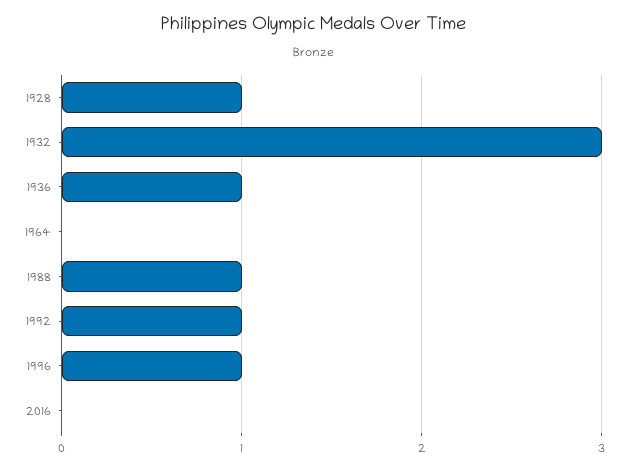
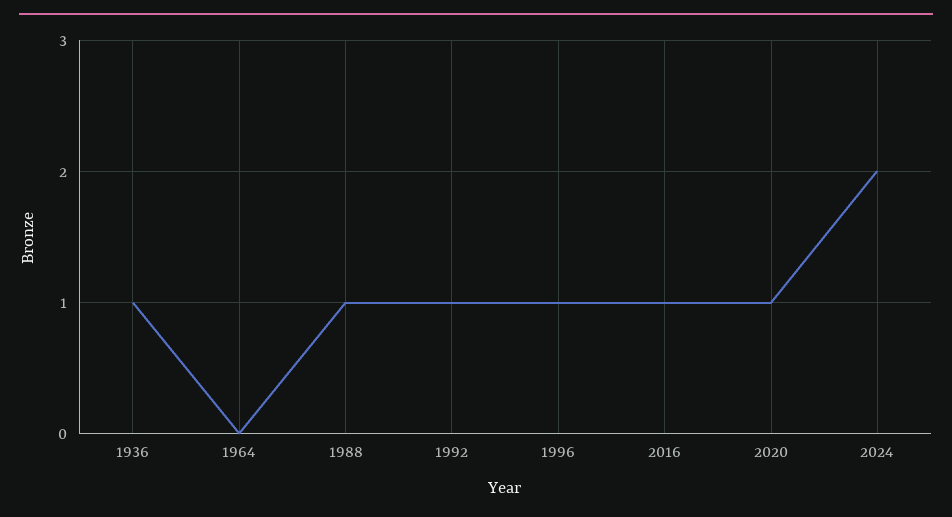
1928: 1 -> none
1932: 3 -> none
2016: 0 -> 1
2020: none -> 1
2024: none -> 2

